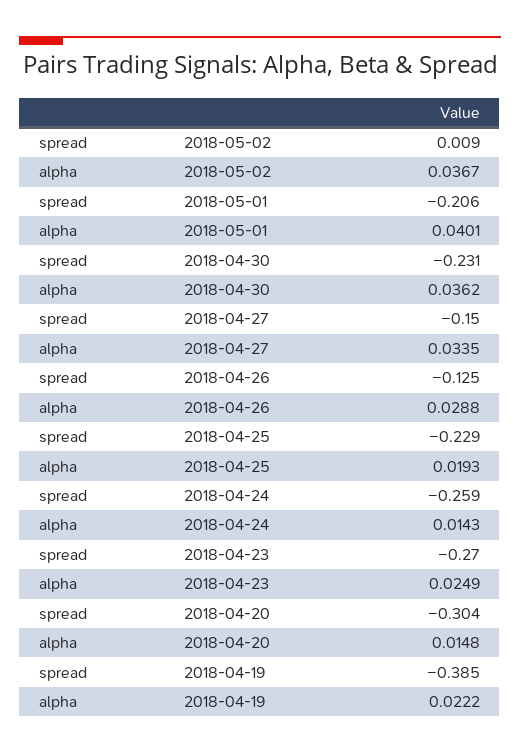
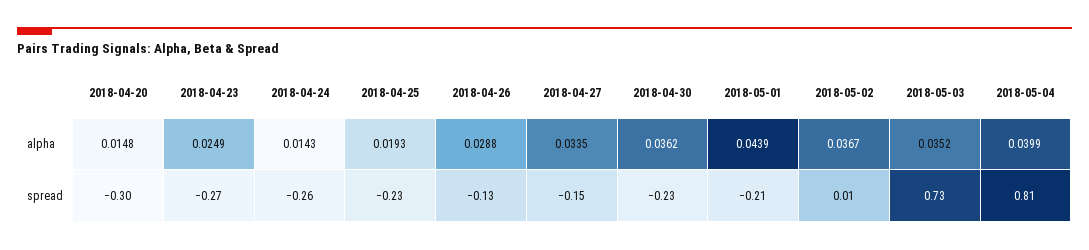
alpha, 2018-05-01: 0.0401 -> 0.0439
spread, 2018-04-19: -0.385 -> none
alpha, 2018-04-19: 0.0222 -> none
alpha, 2018-05-03: none -> 0.0352
alpha, 2018-05-04: none -> 0.0399
spread, 2018-05-03: none -> 0.73
spread, 2018-05-04: none -> 0.81

